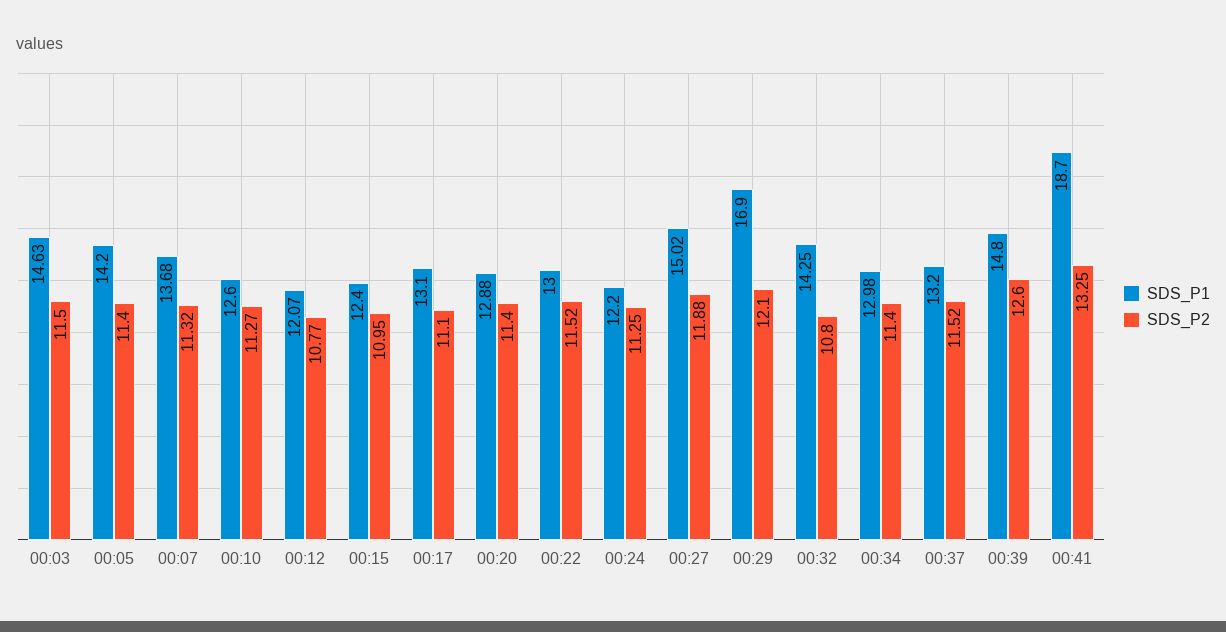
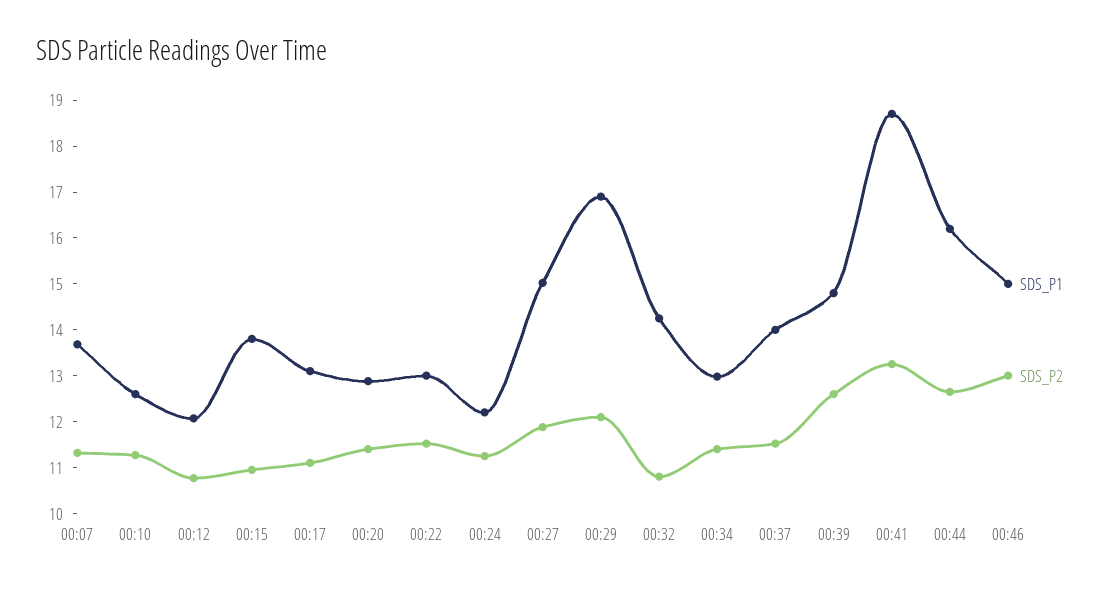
SDS_P1, 00:03: 14.63 -> none
SDS_P2, 00:03: 11.5 -> none
SDS_P1, 00:05: 14.2 -> none
SDS_P2, 00:05: 11.4 -> none
SDS_P1, 00:15: 12.4 -> 13.8
SDS_P1, 00:37: 13.2 -> 14
SDS_P1, 00:44: none -> 16.2
SDS_P2, 00:44: none -> 12.6
SDS_P1, 00:46: none -> 15
SDS_P2, 00:46: none -> 13

